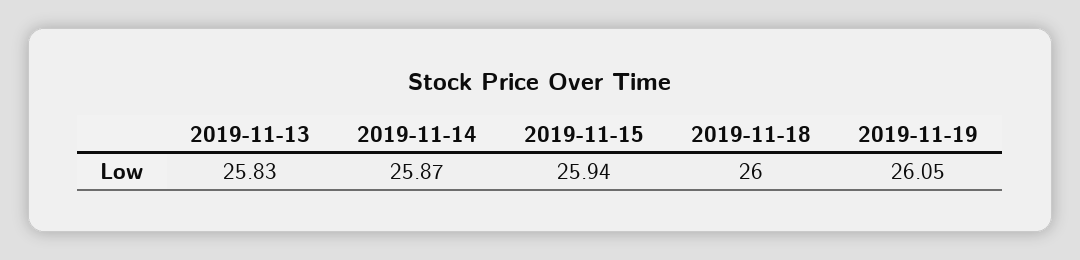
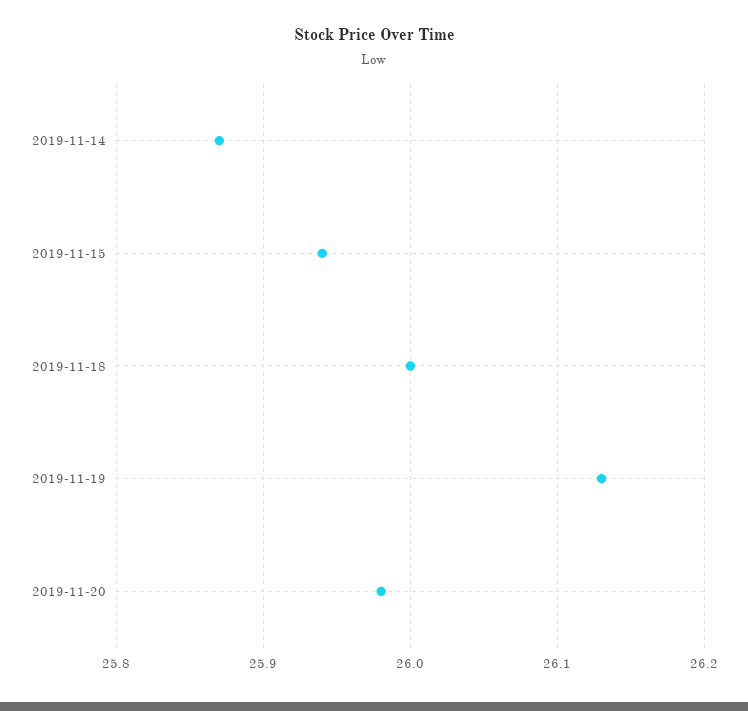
2019-11-13: 25.83 -> none
2019-11-19: 26.05 -> 26.13
2019-11-20: none -> 25.98

